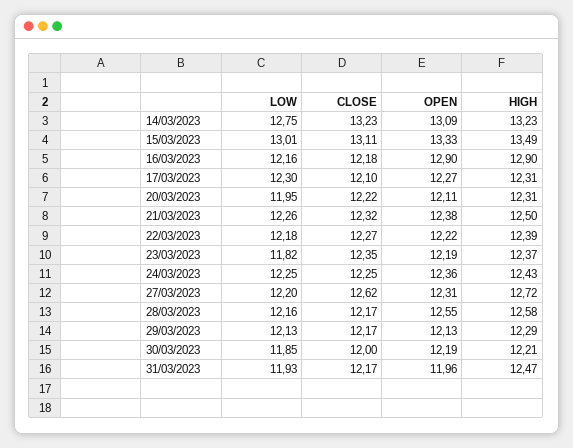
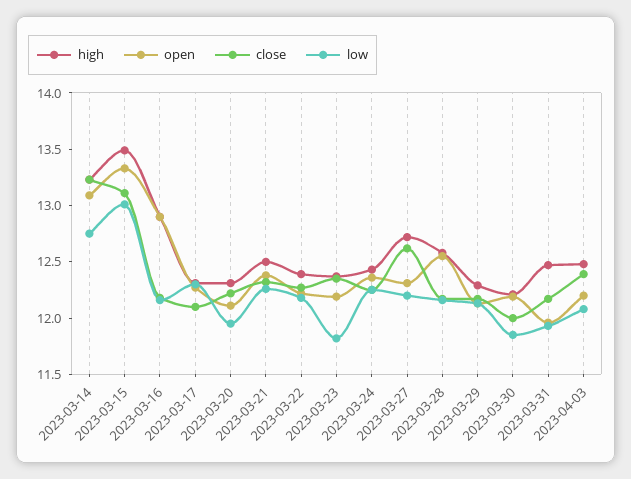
HIGH, 2023-04-03: none -> 12.5
OPEN, 2023-04-03: none -> 12.2
CLOSE, 2023-04-03: none -> 12.4
LOW, 2023-04-03: none -> 12.1

